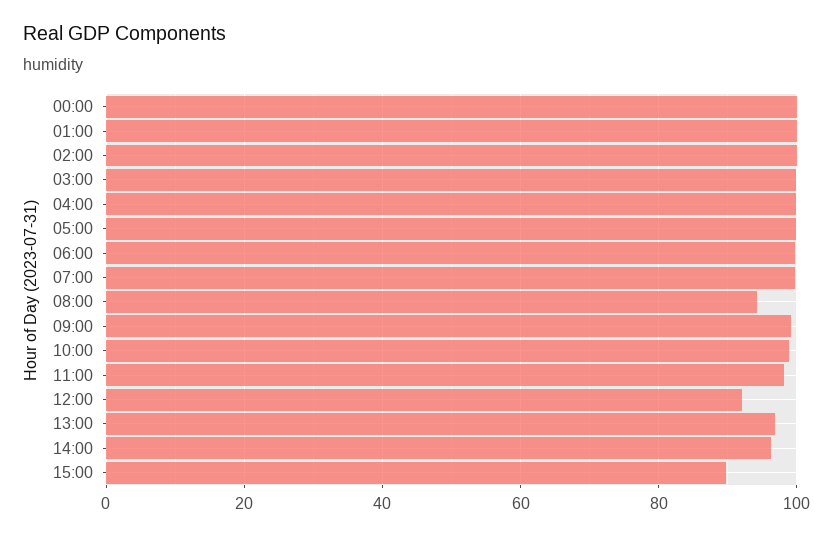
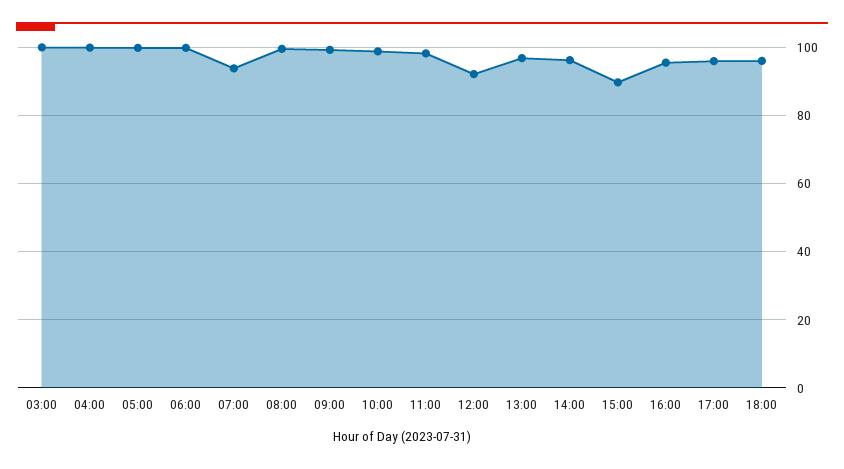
00:00: 100 -> none
01:00: 100 -> none
02:00: 100 -> none
07:00: 100 -> 94
08:00: 94 -> 100
16:00: none -> 96
17:00: none -> 96
18:00: none -> 96

